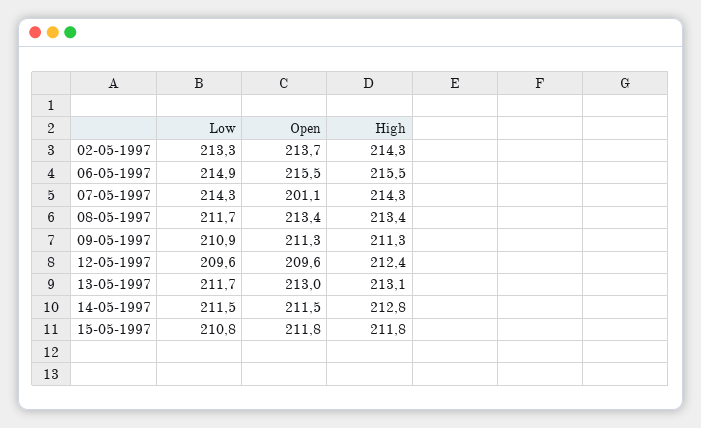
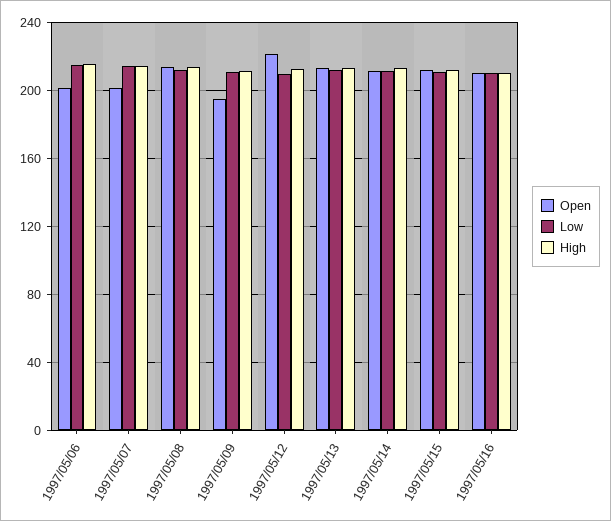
Low, 02-05-1997: 213.3 -> none
Open, 02-05-1997: 213.7 -> none
High, 02-05-1997: 214.3 -> none
Open, 06-05-1997: 215.5 -> 200
Open, 09-05-1997: 211.3 -> 195
Open, 12-05-1997: 209.6 -> 220
Open, 1997/05/16: none -> 210
Low, 1997/05/16: none -> 210
High, 1997/05/16: none -> 210

